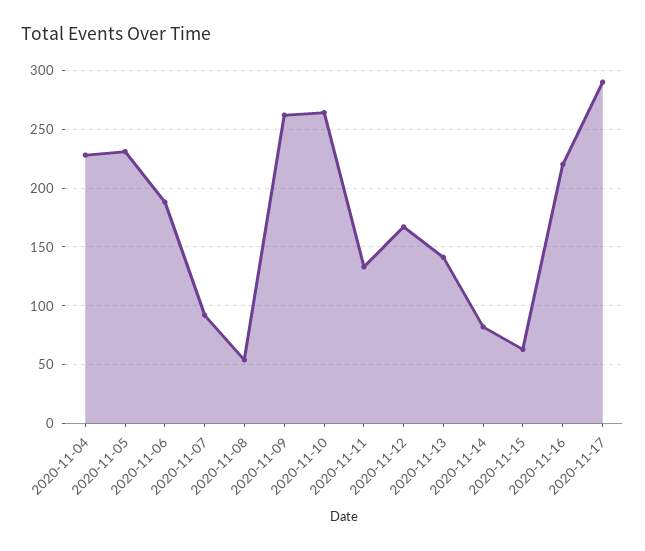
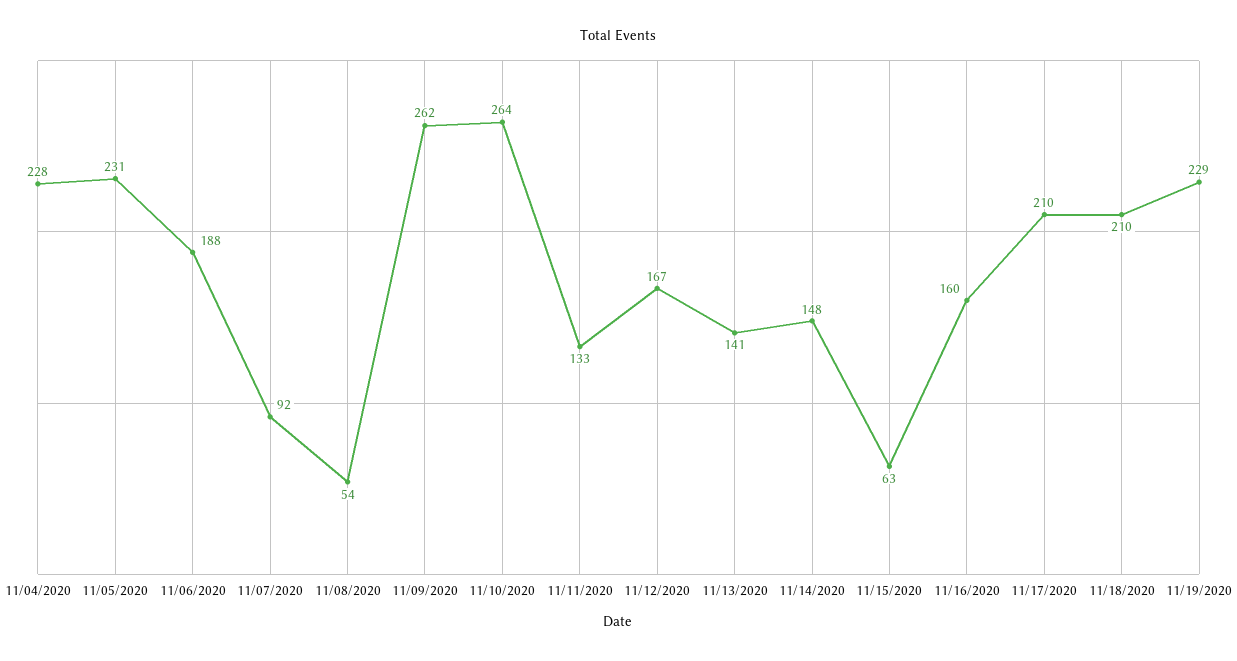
2020-11-14: 80 -> 148
2020-11-16: 220 -> 160
2020-11-17: 290 -> 210
11/18/2020: none -> 210
11/19/2020: none -> 229

